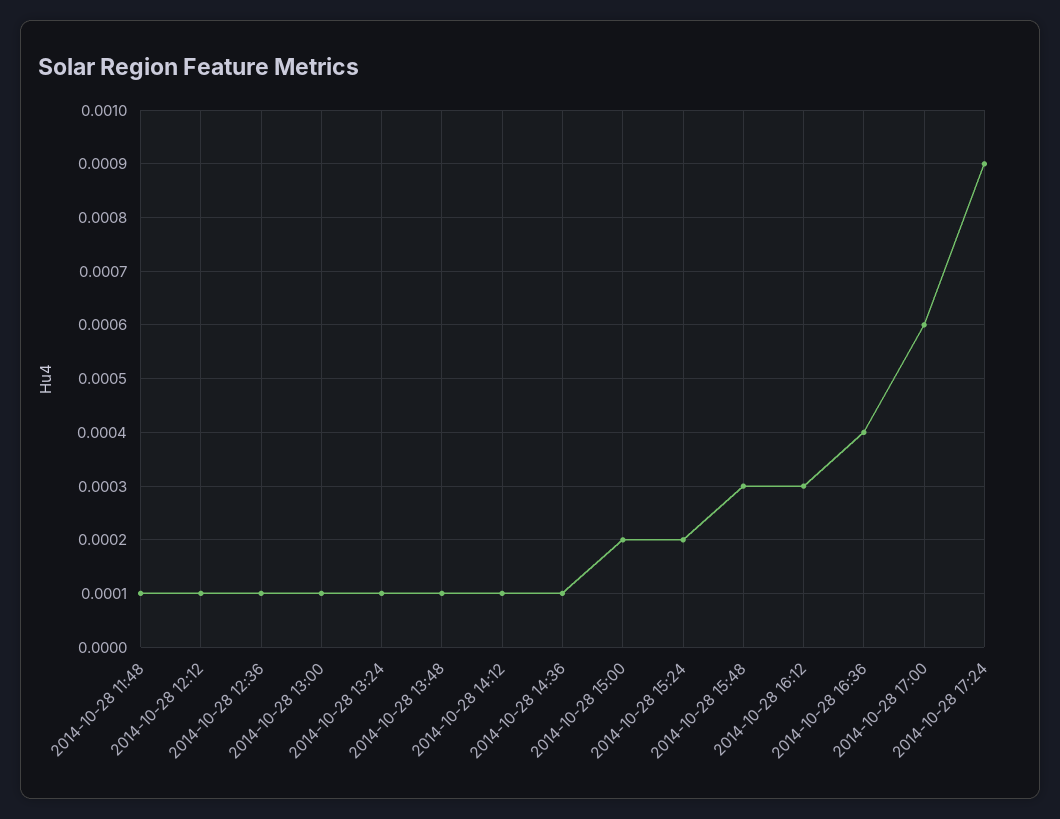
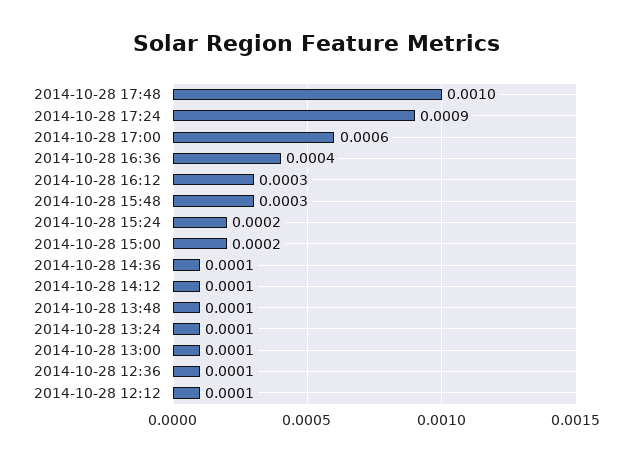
2014-10-28 11:48: 0.0001 -> none
2014-10-28 17:48: none -> 0.001

